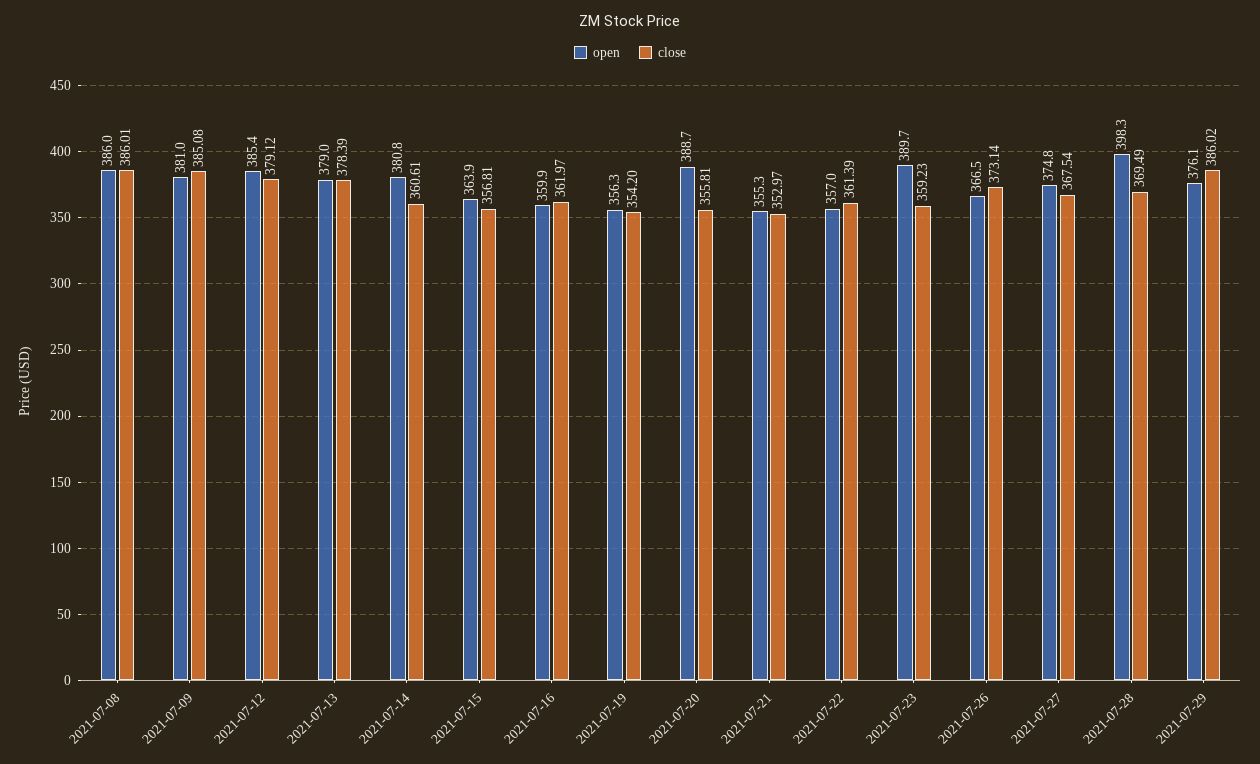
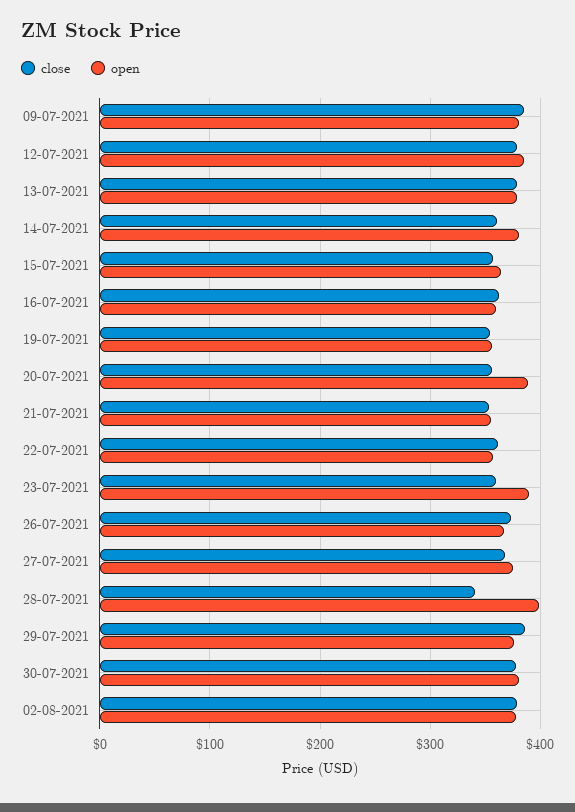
open, 2021-07-08: 386 -> none
close, 2021-07-08: 386.01 -> none
close, 2021-07-28: 369.49 -> 340
close, 30-07-2021: none -> 380
open, 30-07-2021: none -> 380
close, 02-08-2021: none -> 380
open, 02-08-2021: none -> 380

